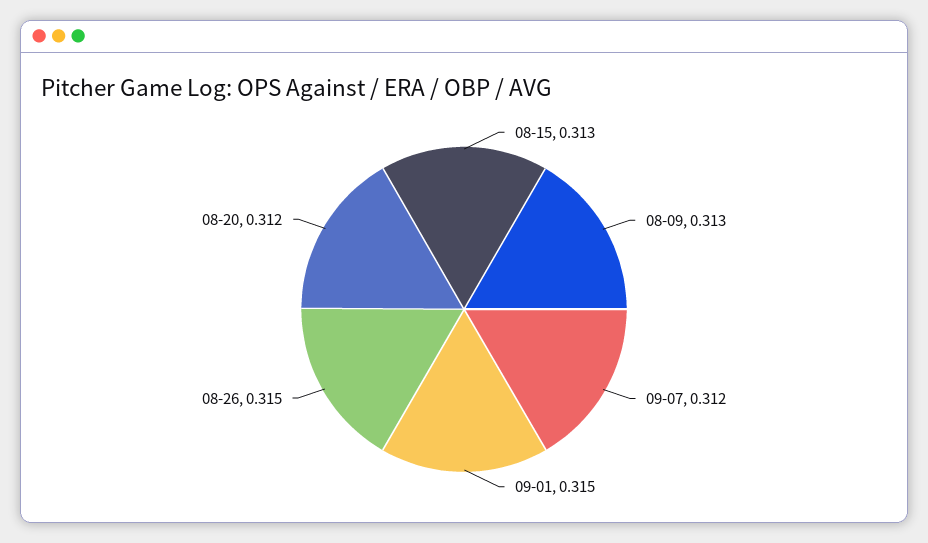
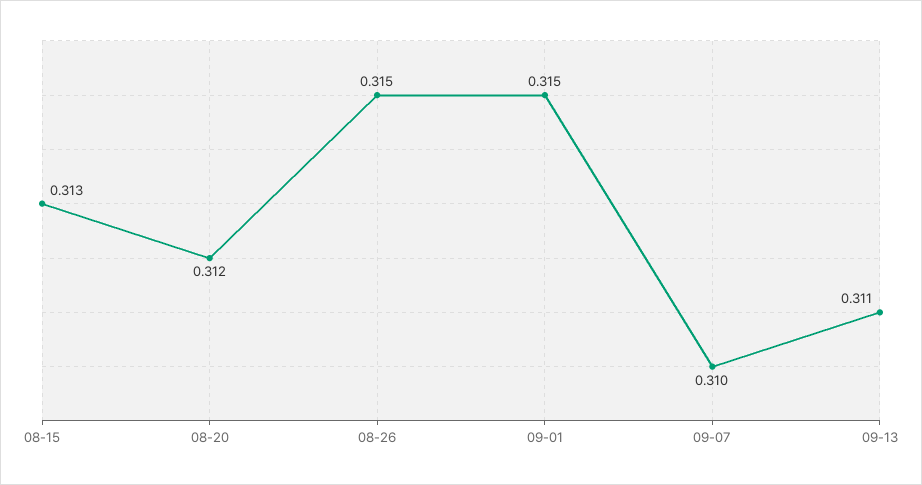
08-09: 0.313 -> none
09-07: 0.312 -> 0.31
09-13: none -> 0.311

